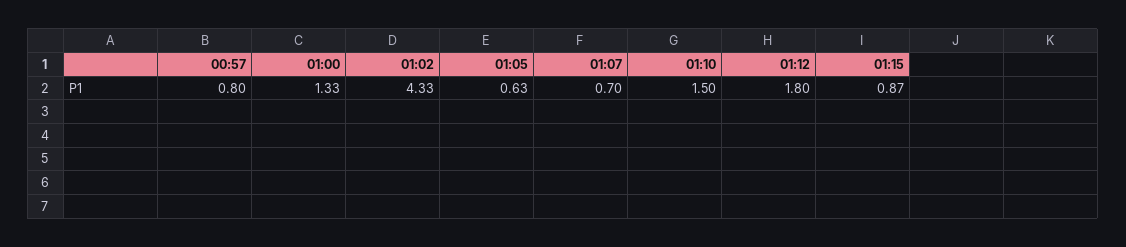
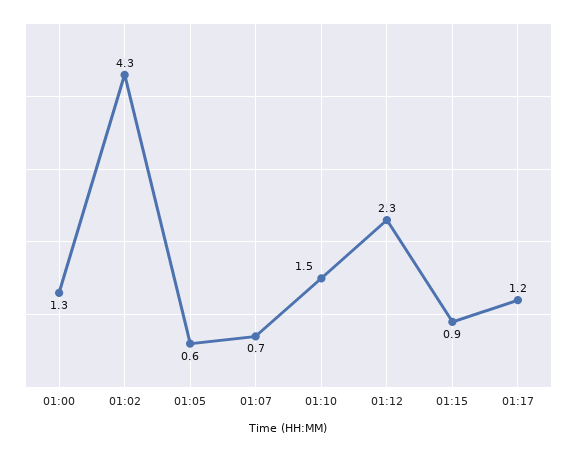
00:57: 0.8 -> none
01:12: 1.8 -> 2.3
01:17: none -> 1.2

